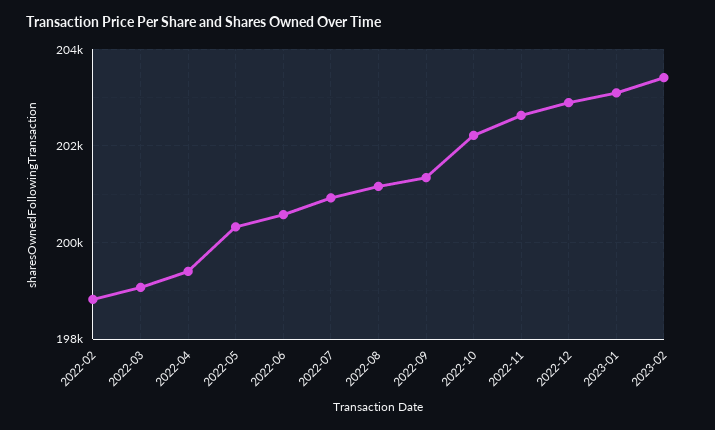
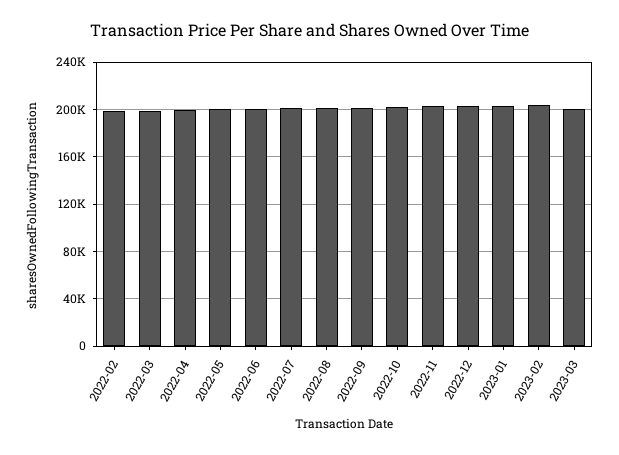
2023-03: none -> 200000

